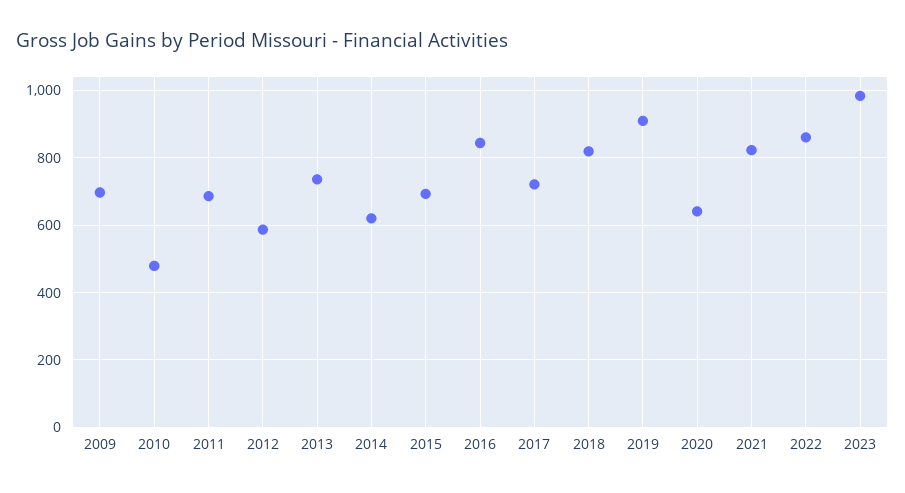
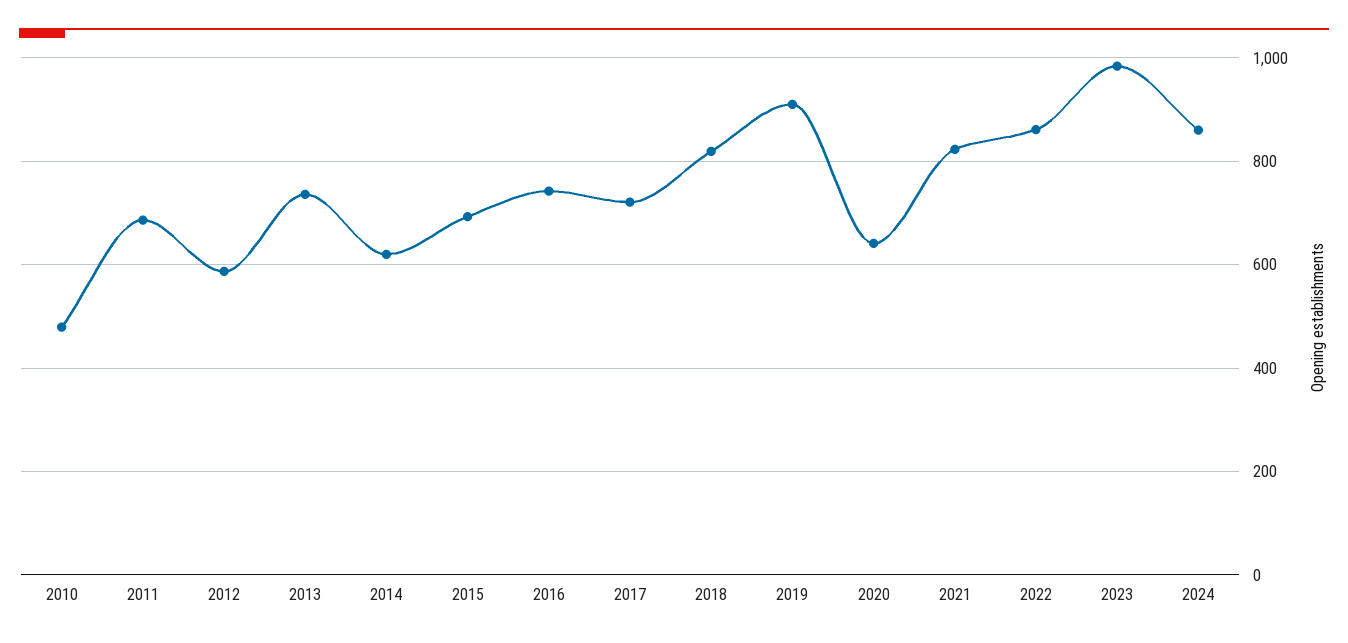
2009: 700 -> none
2016: 840 -> 740
2024: none -> 860

